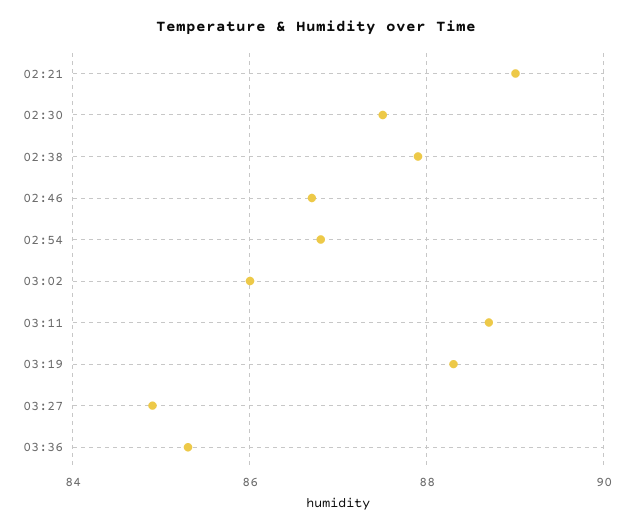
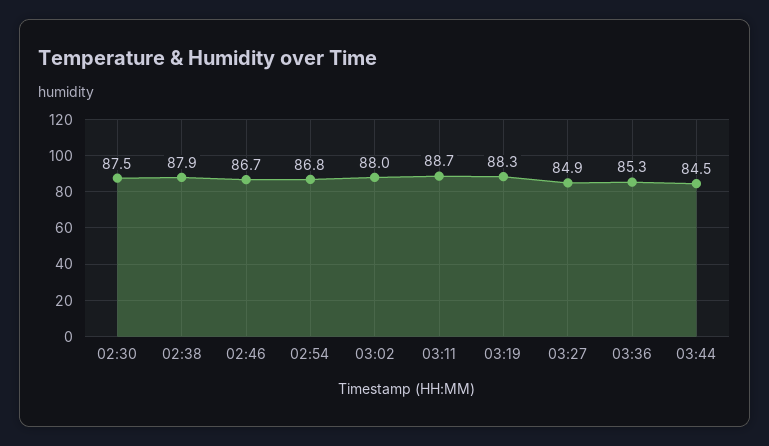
02:21: 89 -> none
03:02: 86 -> 88
03:44: none -> 84.5

